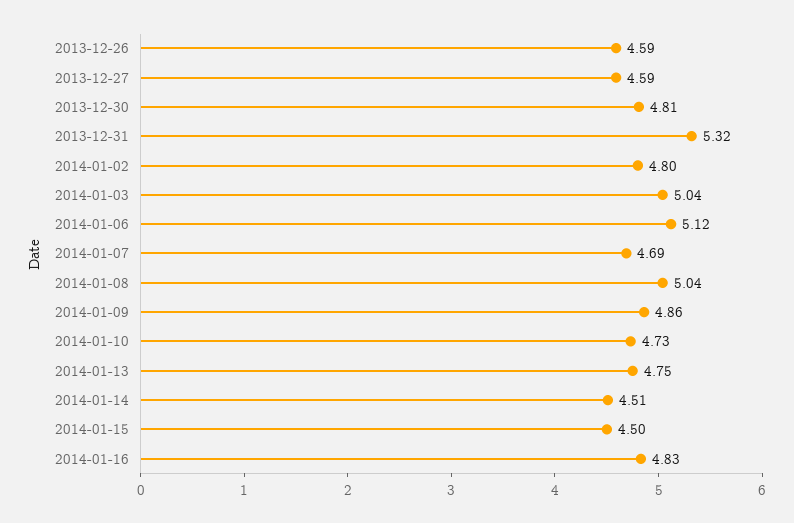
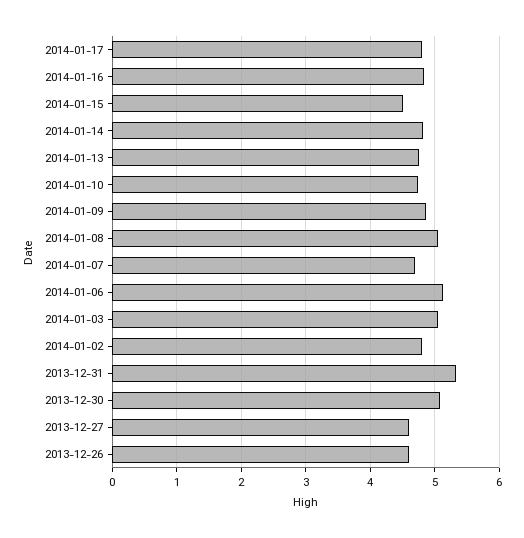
2013-12-30: 4.81 -> 5.1
2014-01-14: 4.51 -> 4.8
2014-01-17: none -> 4.8

